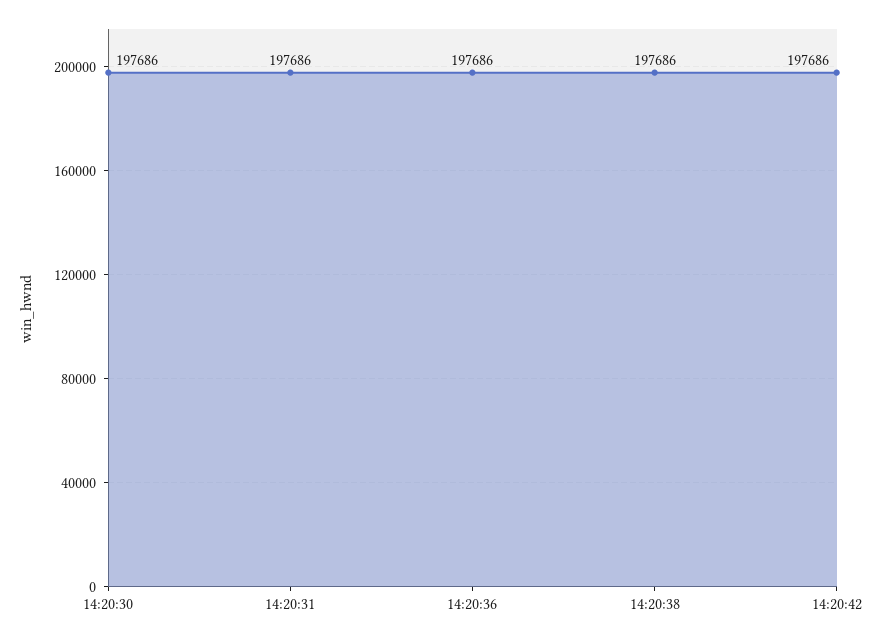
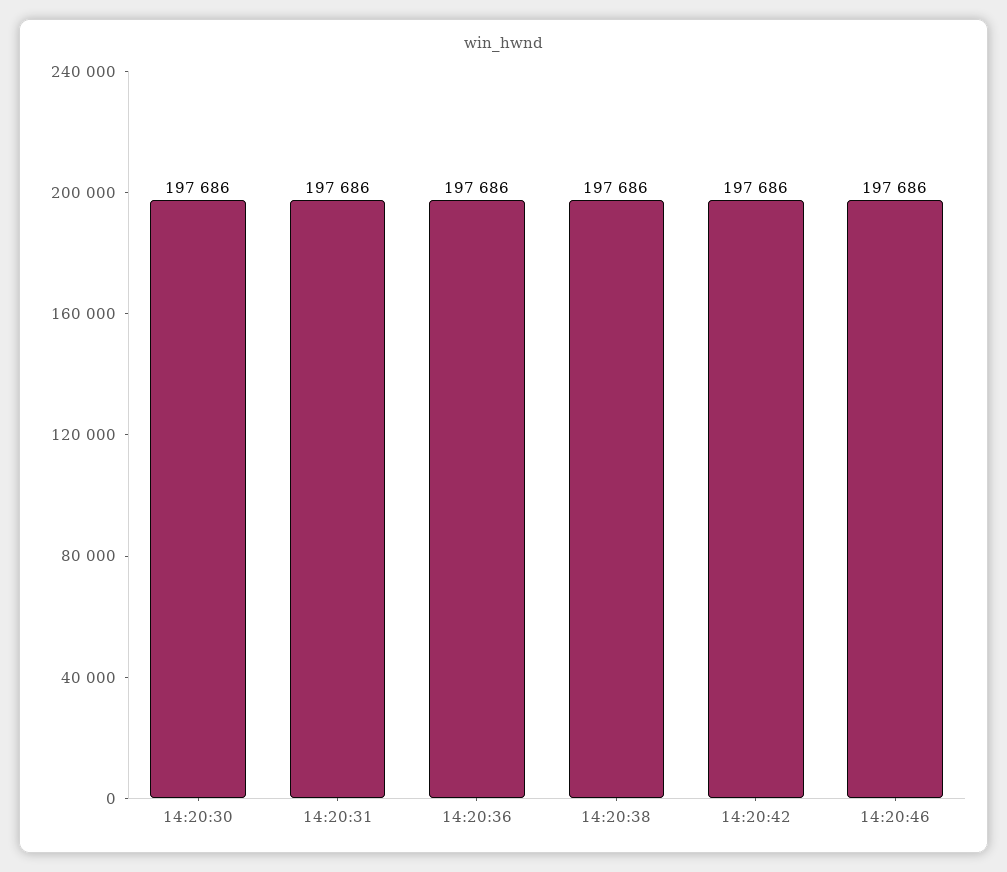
14:20:46: none -> 197686

